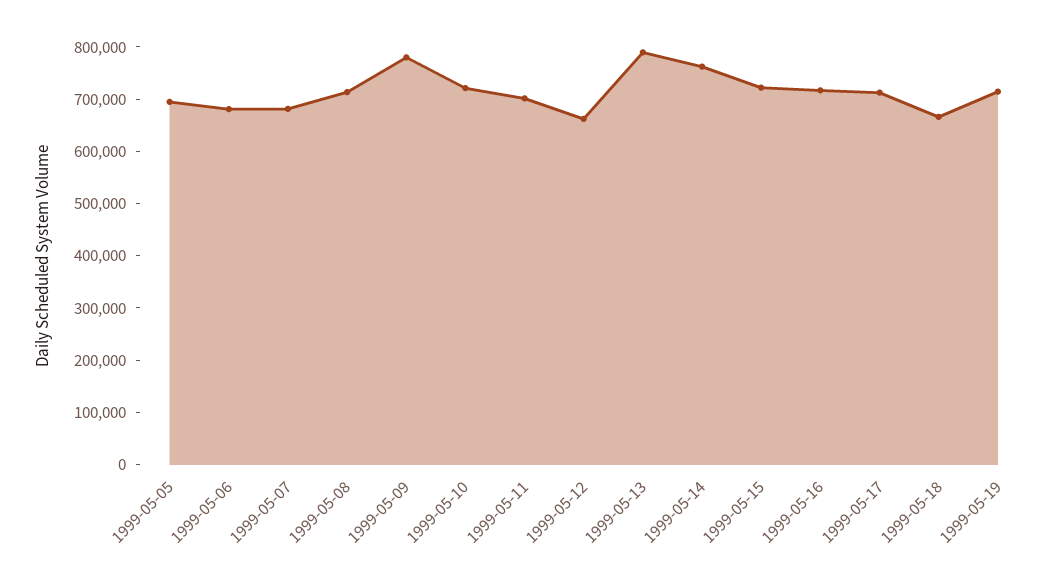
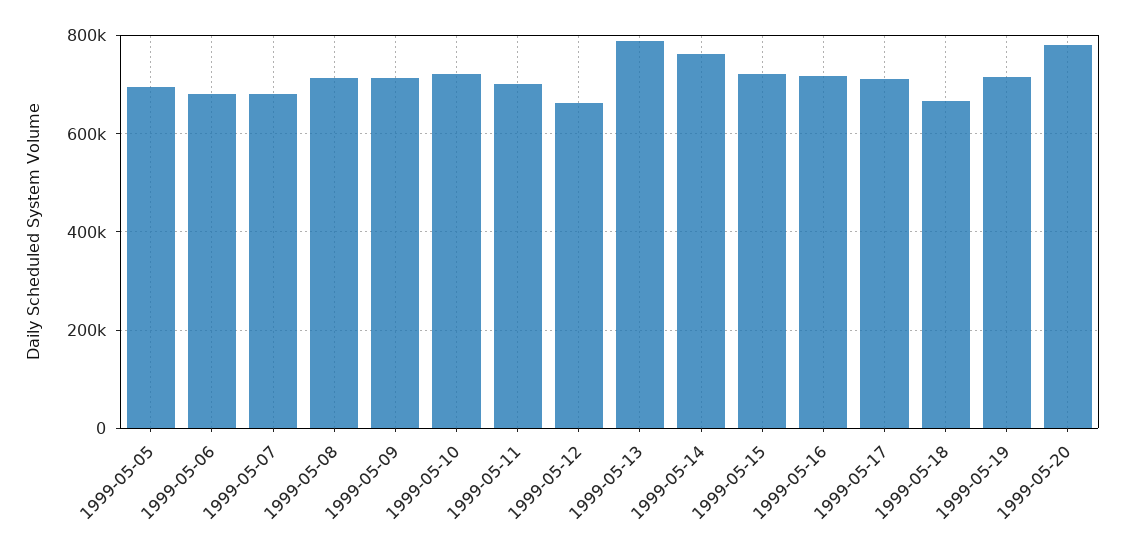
1999-05-09: 780000 -> 720000
1999-05-20: none -> 780000

